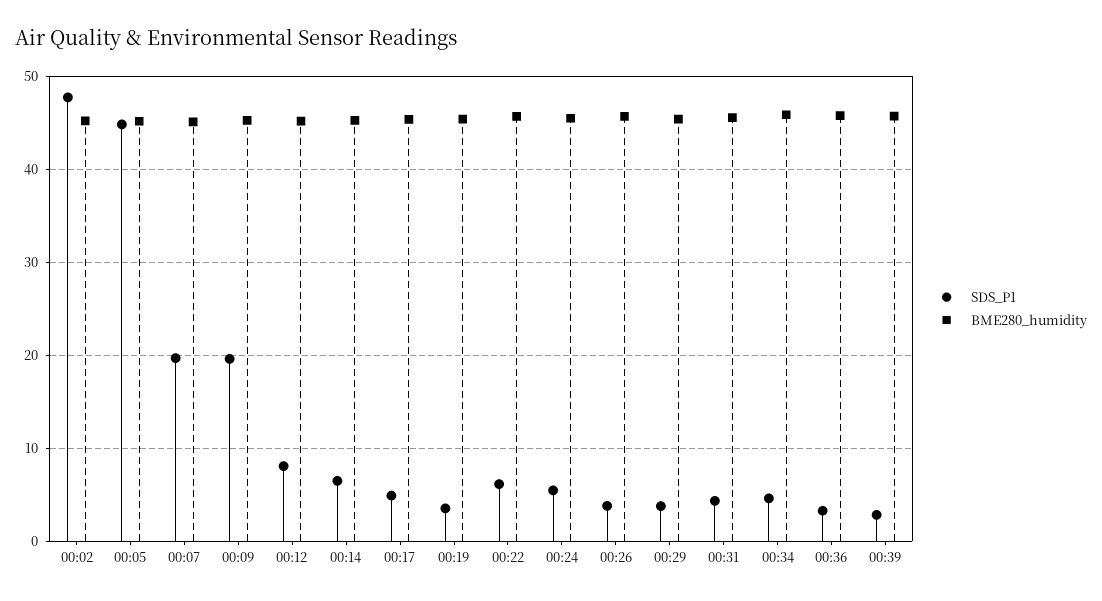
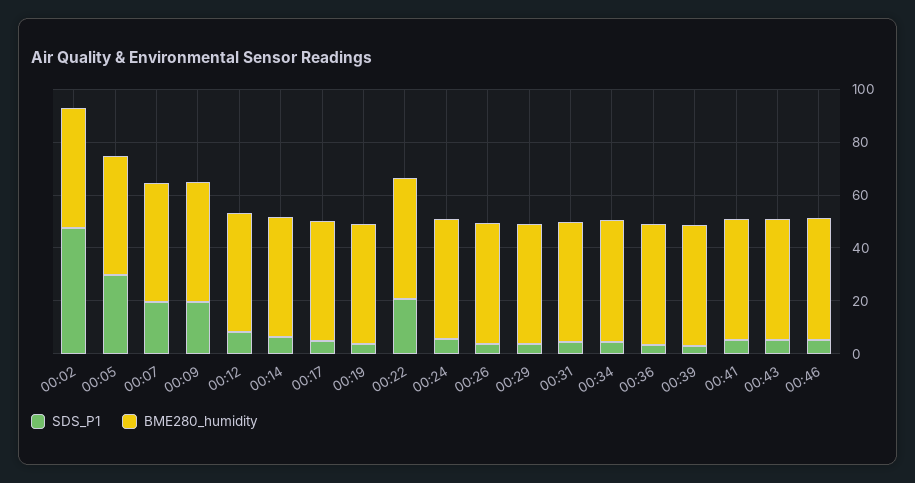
SDS_P1, 00:05: 45 -> 30
SDS_P1, 00:22: 6 -> 20
SDS_P1, 00:41: none -> 5
BME280_humidity, 00:41: none -> 45
SDS_P1, 00:43: none -> 5
BME280_humidity, 00:43: none -> 45
SDS_P1, 00:46: none -> 5
BME280_humidity, 00:46: none -> 45

